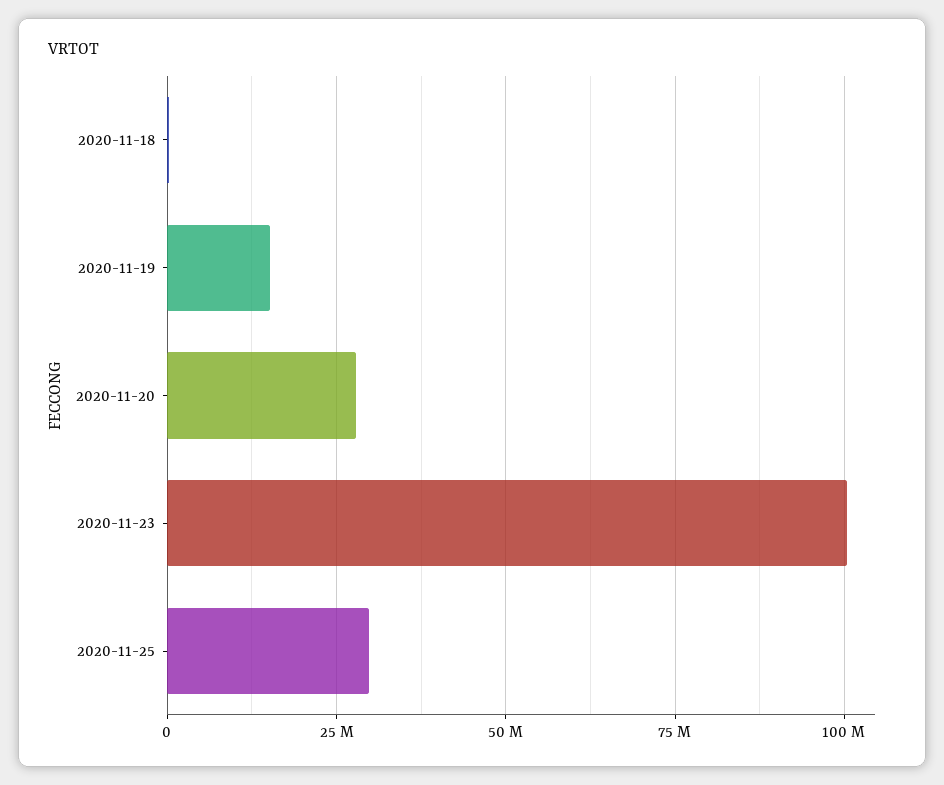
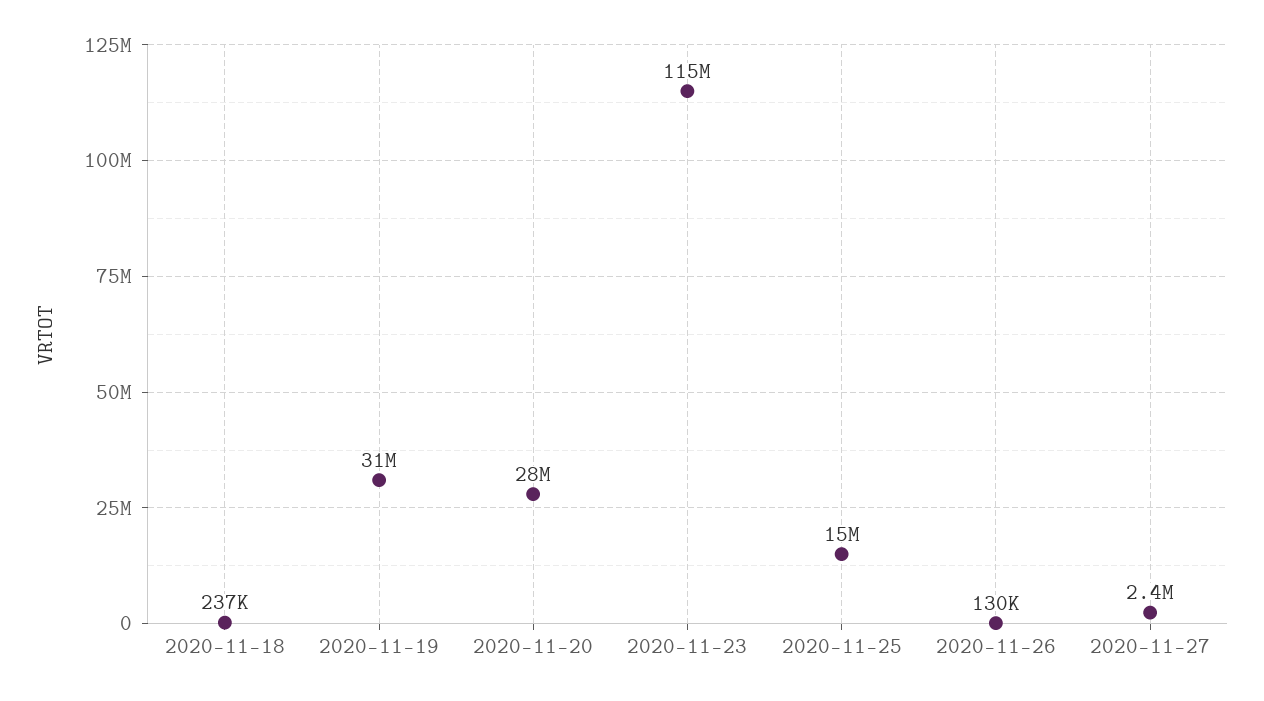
2020-11-19: 15000000 -> 31000000
2020-11-23: 100000000 -> 115000000
2020-11-25: 30000000 -> 15000000
2020-11-26: none -> 130000
2020-11-27: none -> 2400000

